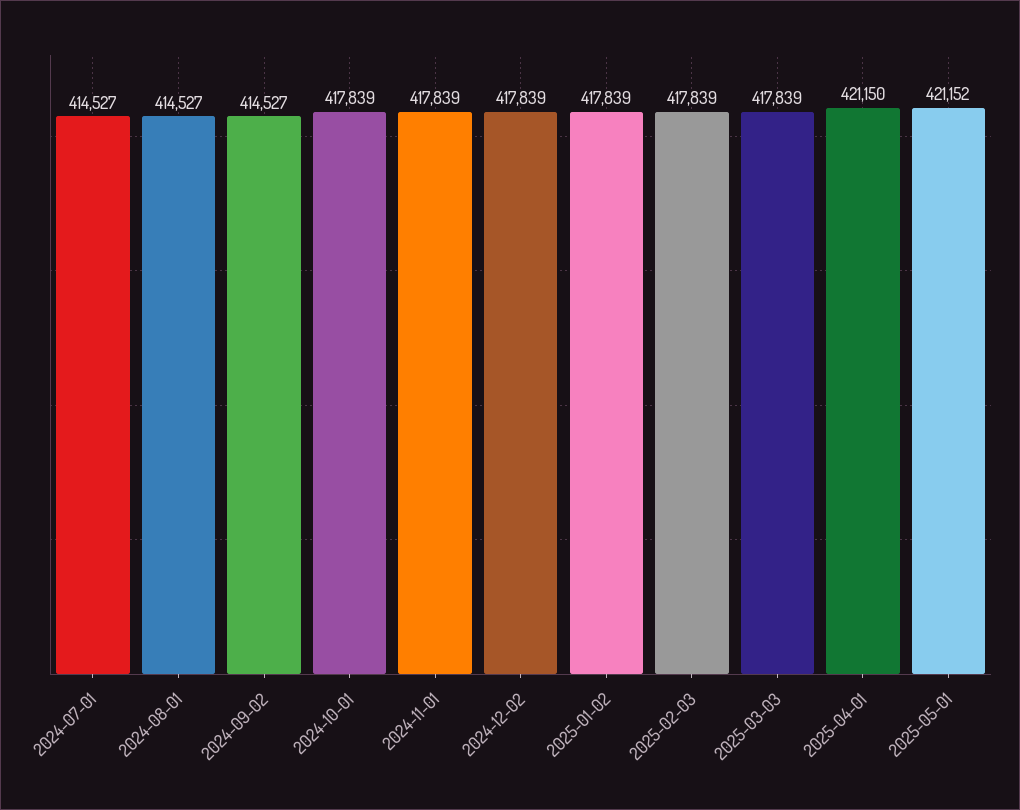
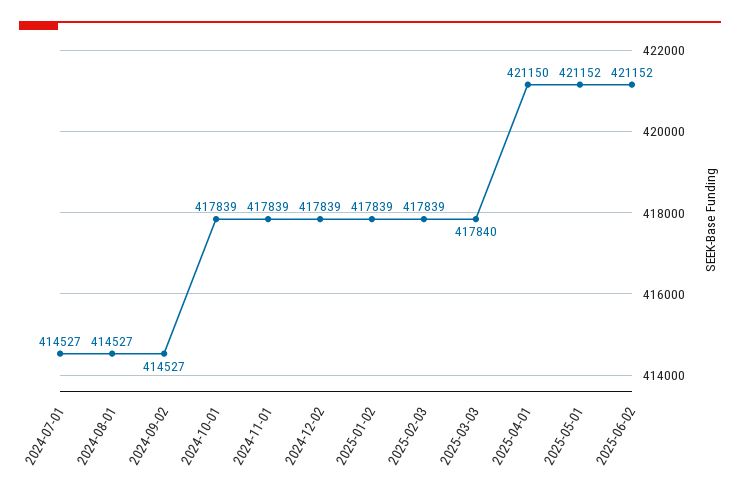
2025-03-03: 417839 -> 417840
2025-06-02: none -> 421152

